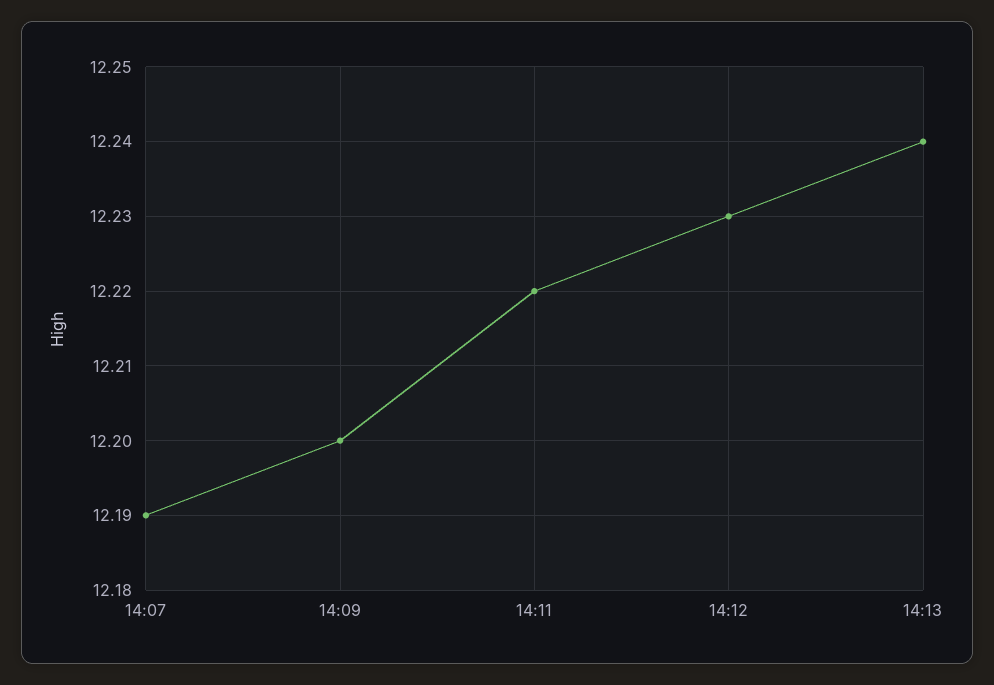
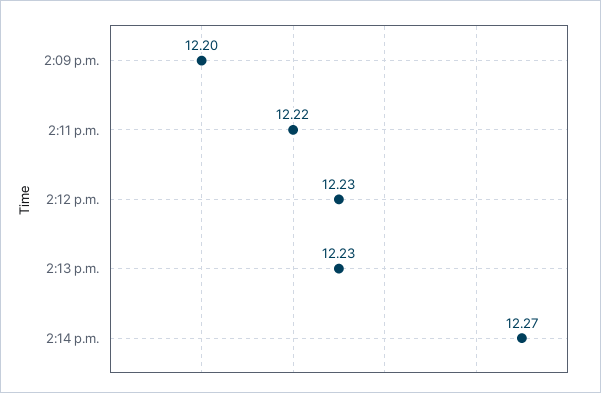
14:07: 12.19 -> none
14:13: 12.24 -> 12.23
2:14 p.m.: none -> 12.27

